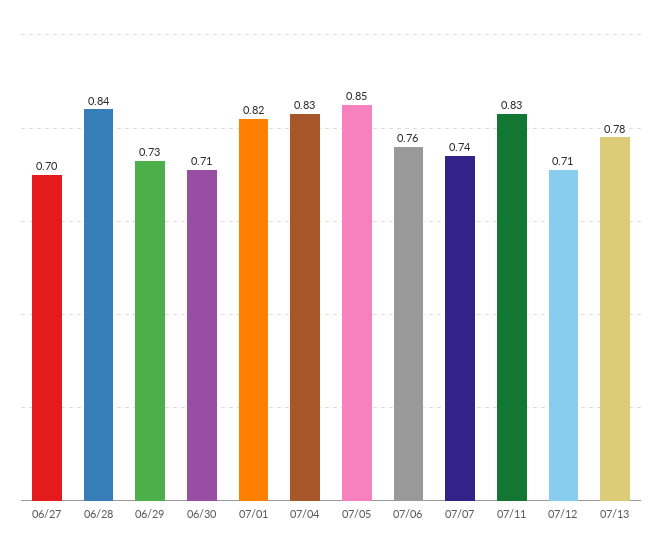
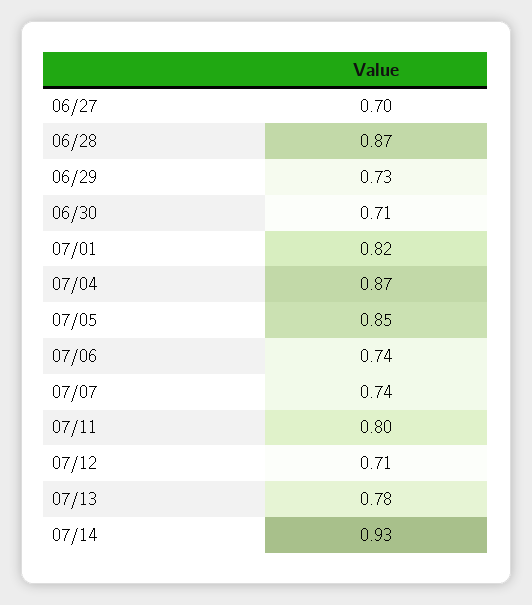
06/28: 0.84 -> 0.87
07/04: 0.83 -> 0.87
07/06: 0.76 -> 0.74
07/11: 0.83 -> 0.8
07/14: none -> 0.93

